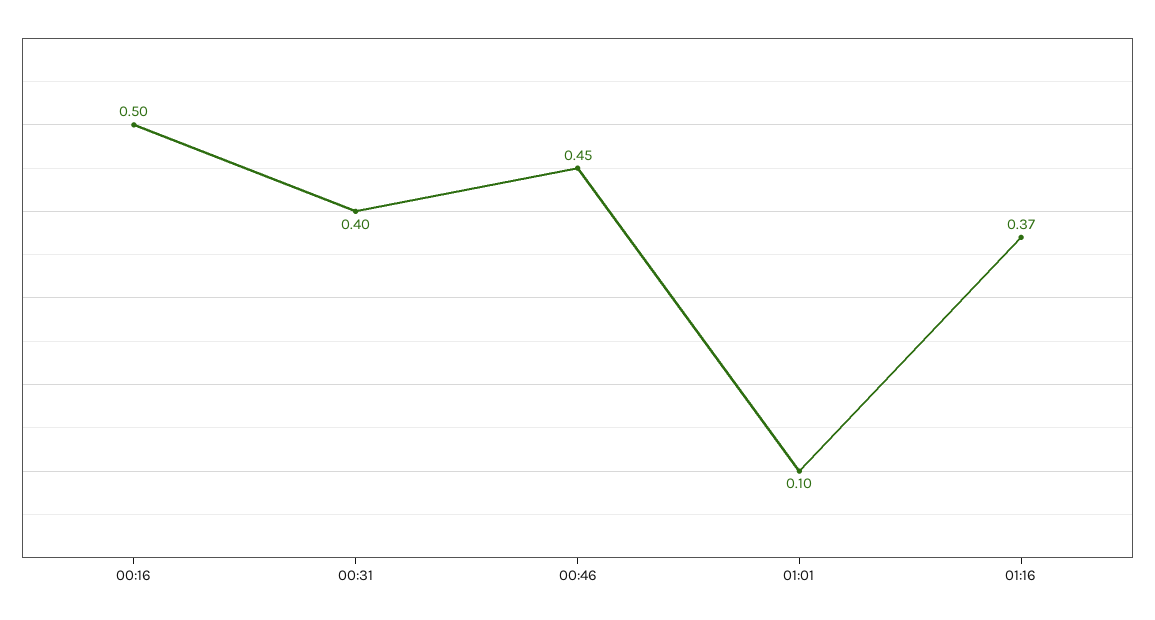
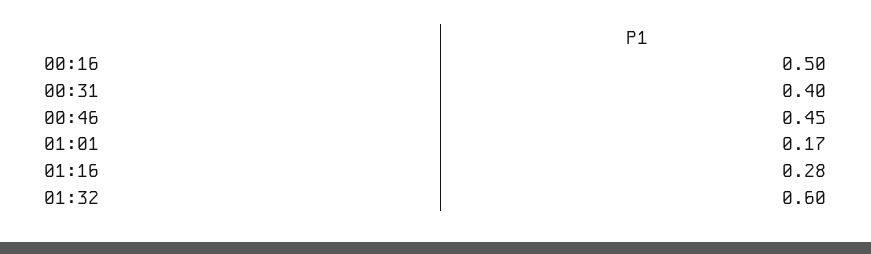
01:01: 0.1 -> 0.17
01:16: 0.37 -> 0.28
01:32: none -> 0.6

